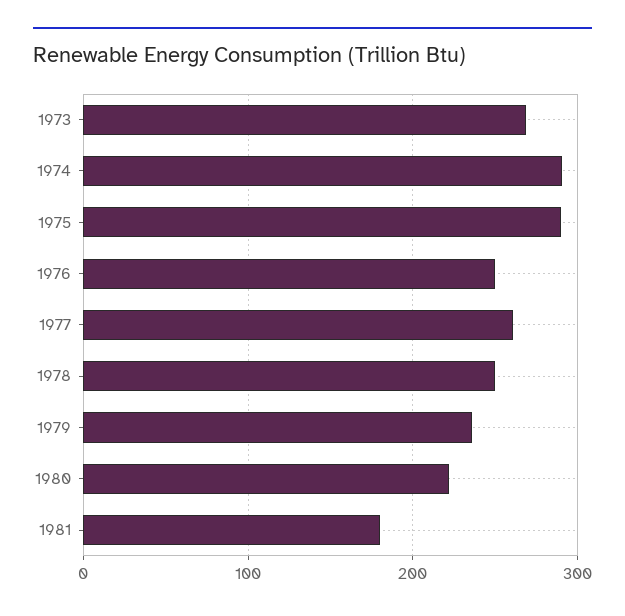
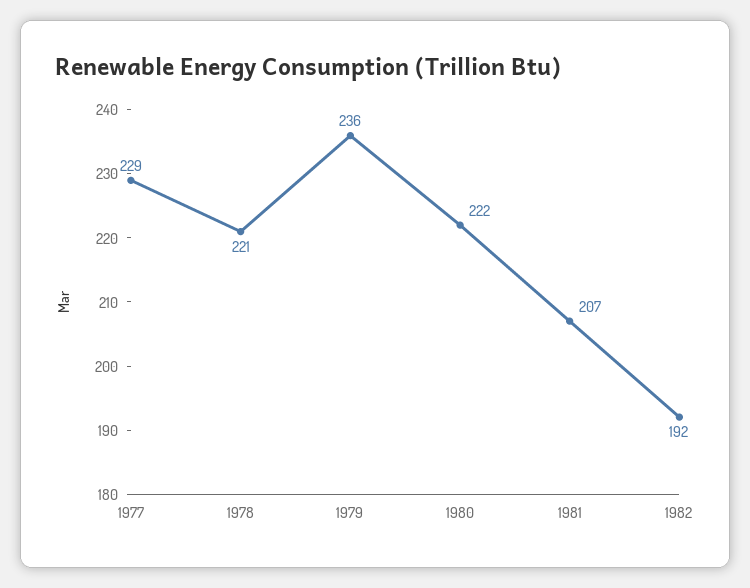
1973: 270 -> none
1974: 290 -> none
1975: 290 -> none
1976: 250 -> none
1977: 260 -> 229
1978: 250 -> 221
1981: 180 -> 207
1982: none -> 192

